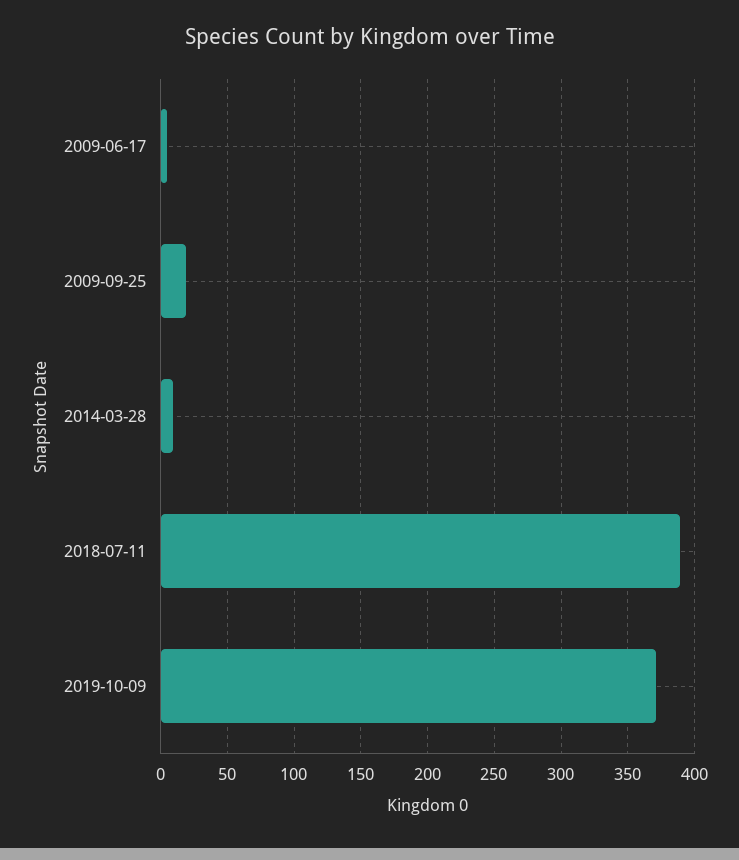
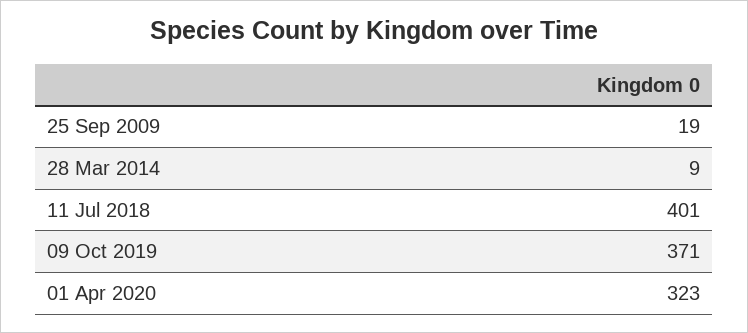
2009-06-17: 5 -> none
2018-07-11: 390 -> 401
01 Apr 2020: none -> 323

